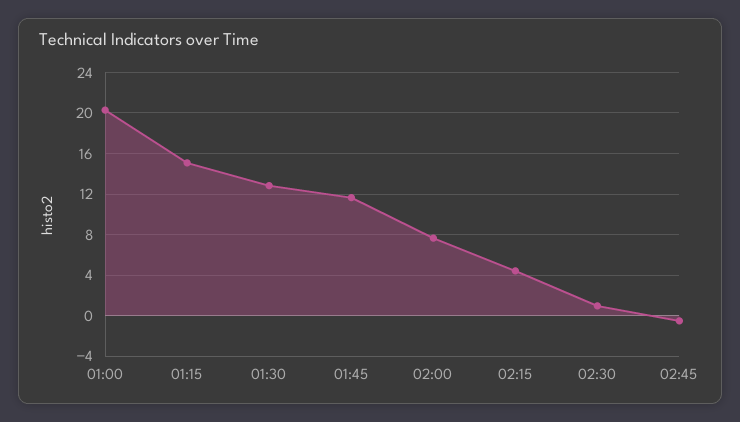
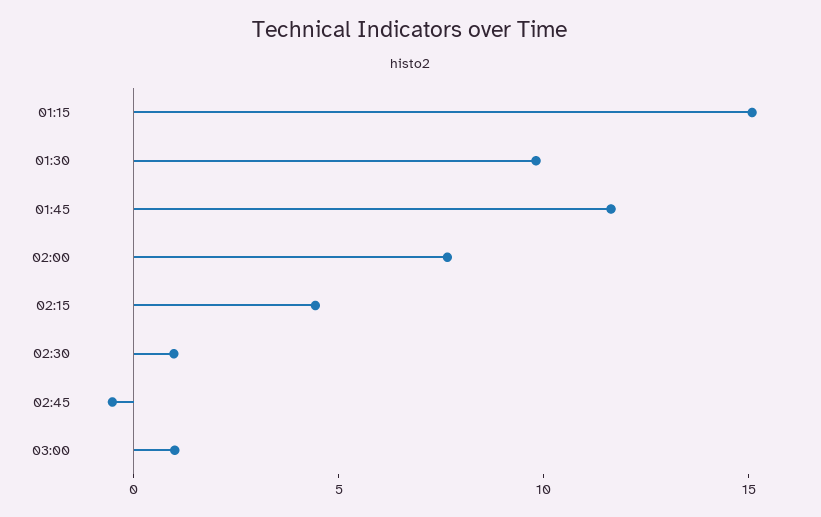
01:00: 20 -> none
01:30: 13 -> 10
03:00: none -> 1

